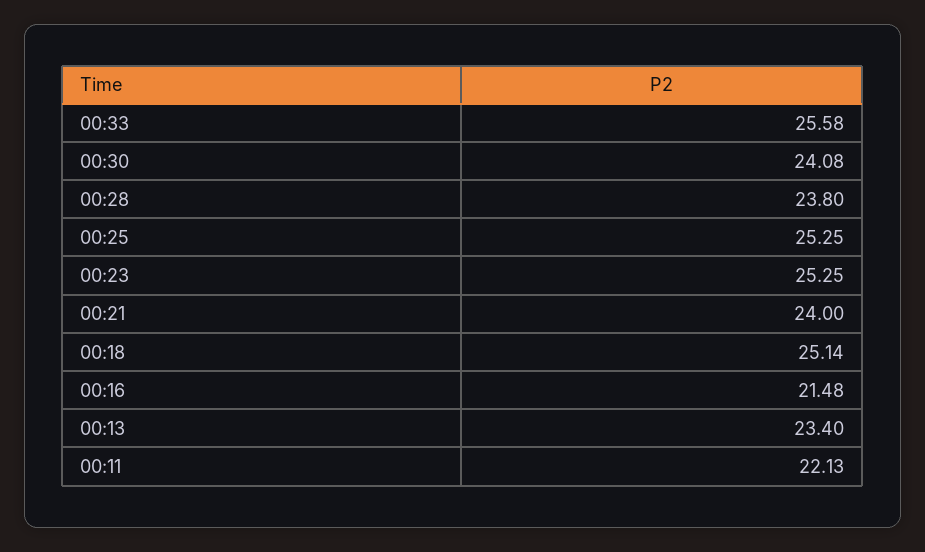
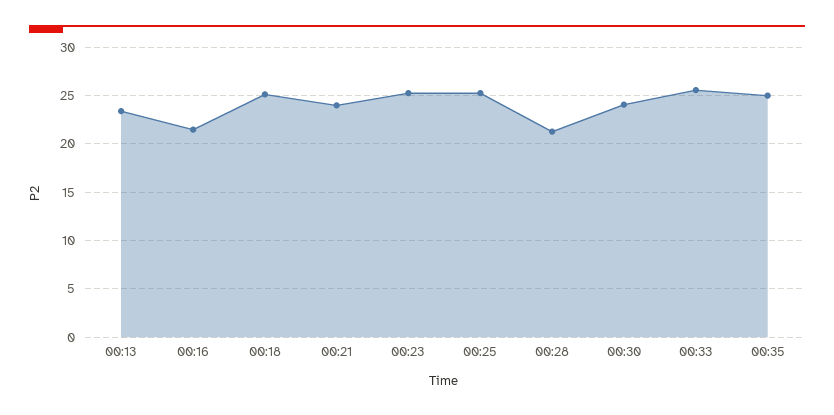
00:28: 23.8 -> 21
00:11: 22.13 -> none
00:35: none -> 25

